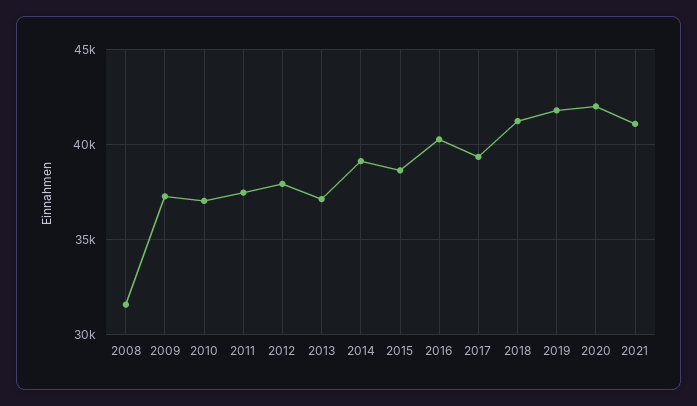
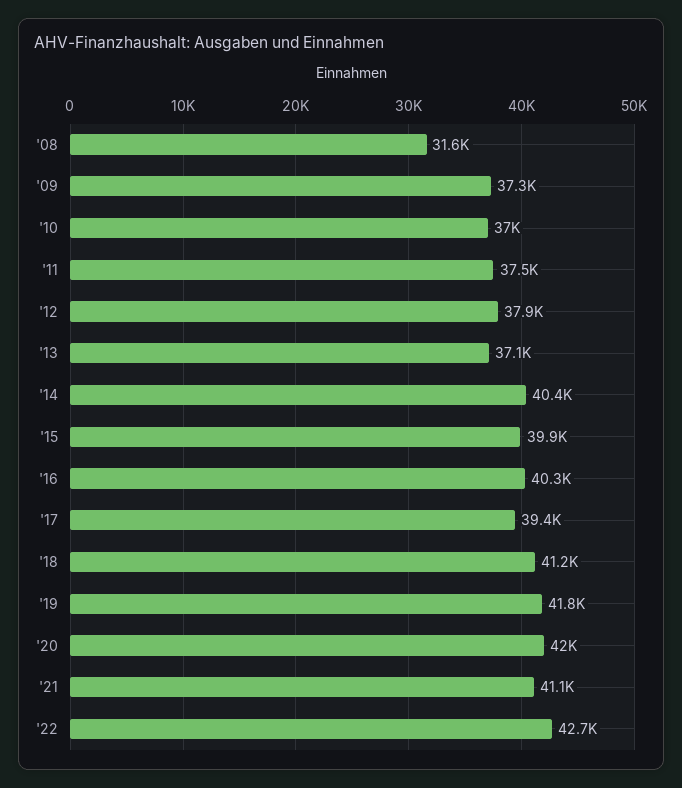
2014: 39000 -> 40400
2015: 38500 -> 39900
'22: none -> 42700

